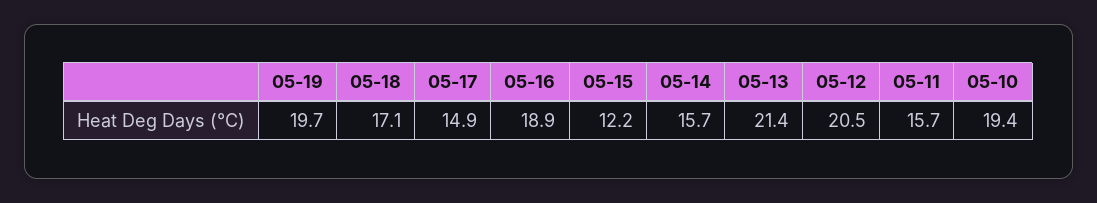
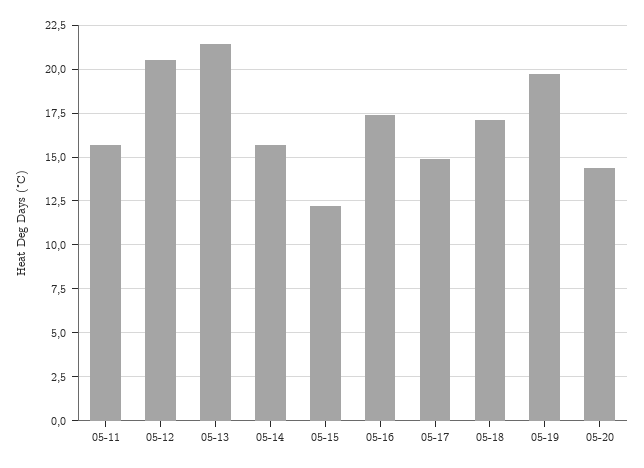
05-16: 18.9 -> 17.5
05-10: 19.4 -> none
05-20: none -> 14.5

